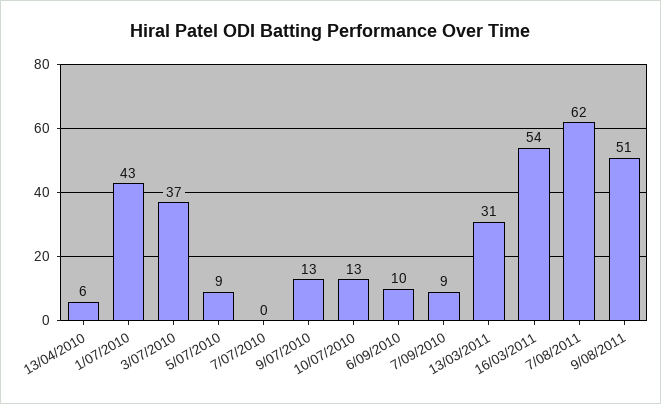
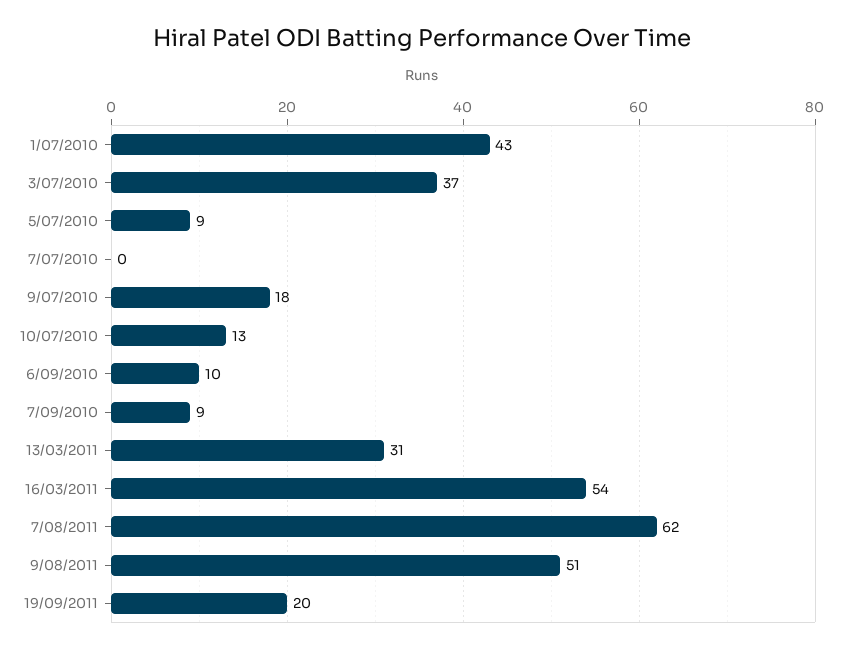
13/04/2010: 6 -> none
9/07/2010: 13 -> 18
19/09/2011: none -> 20

